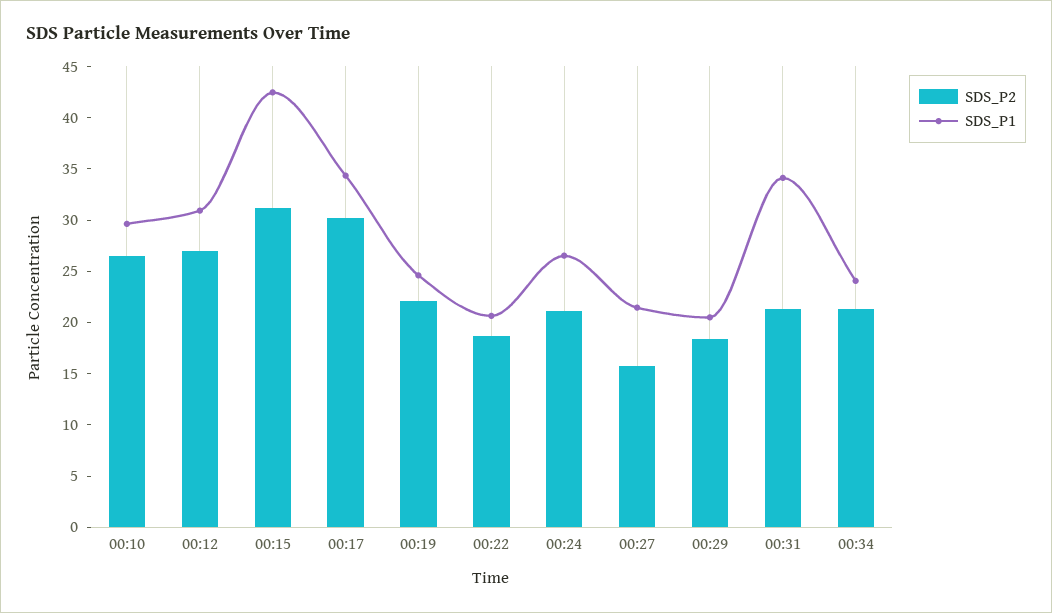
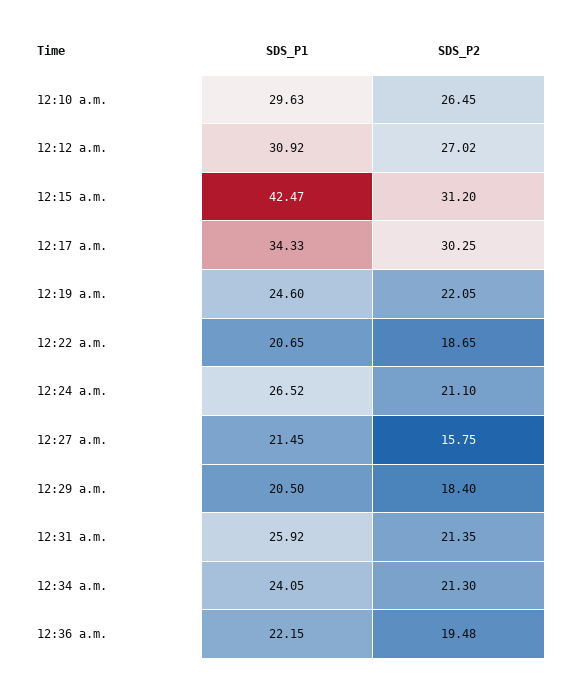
SDS_P1, 00:31: 34 -> 25.92
SDS_P1, 12:36 a.m.: none -> 22.15
SDS_P2, 12:36 a.m.: none -> 19.48

